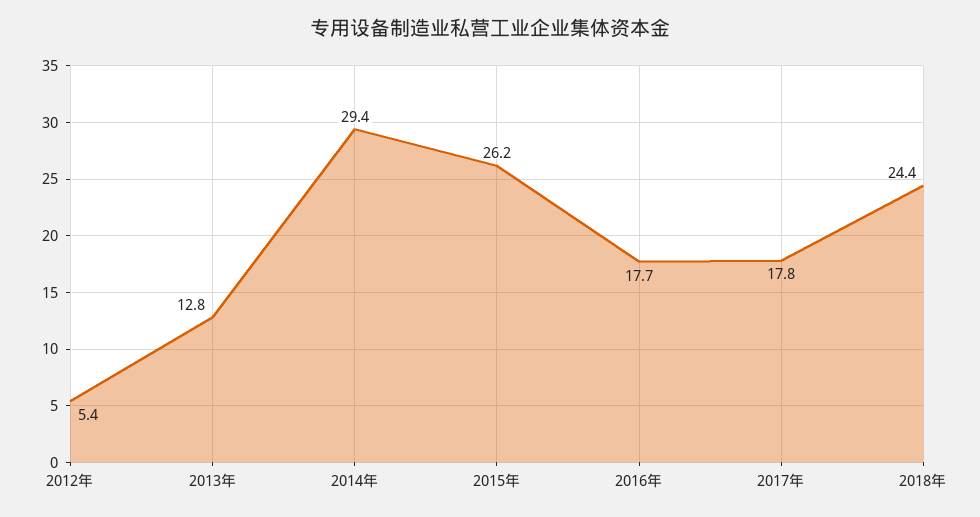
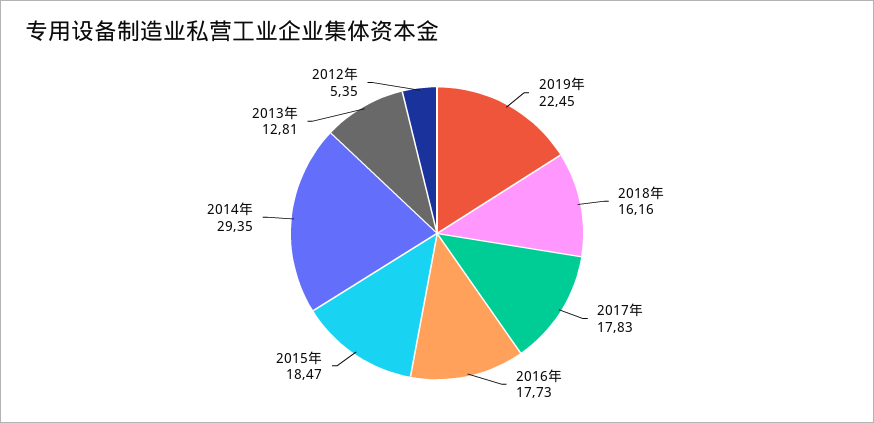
2015年: 26.2 -> 18.47
2018年: 24.4 -> 16.16
2019年: none -> 22.45

